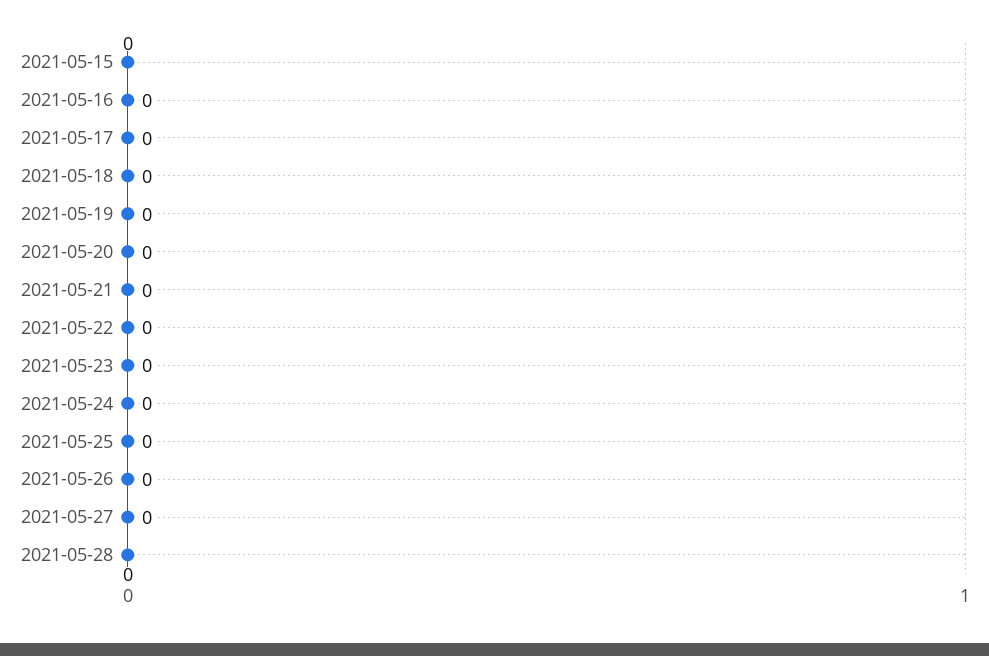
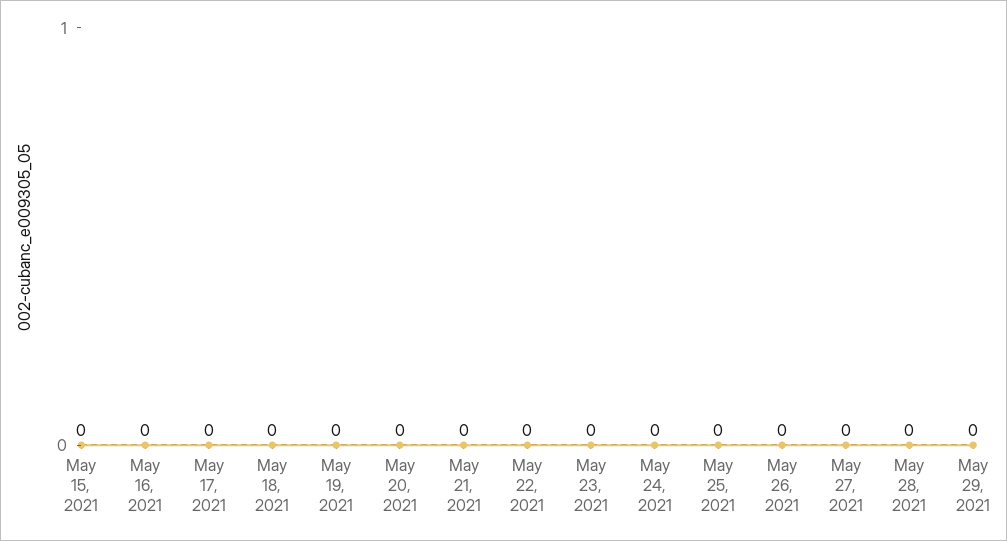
May 29, 2021: none -> 0

